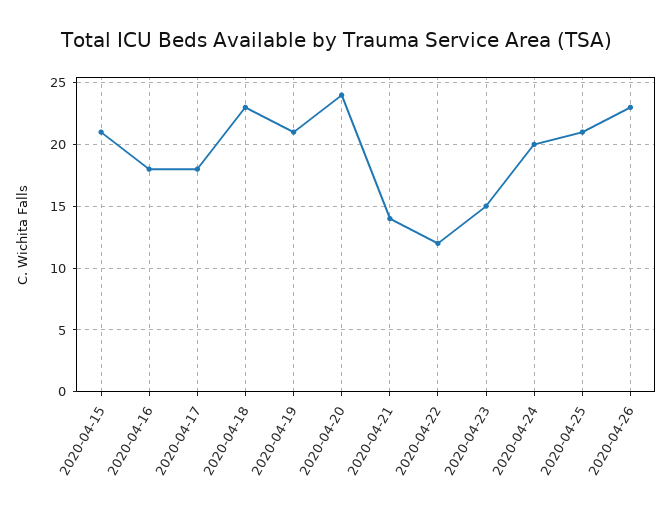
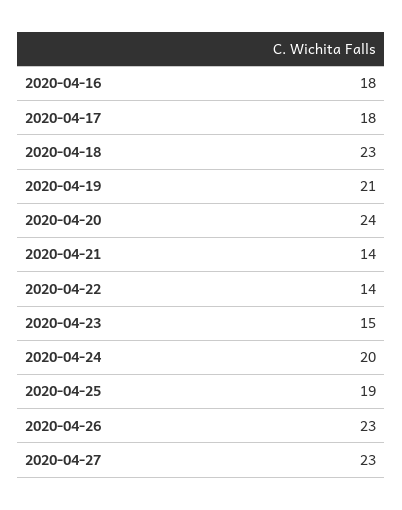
2020-04-15: 21 -> none
2020-04-22: 12 -> 14
2020-04-25: 21 -> 19
2020-04-27: none -> 23

